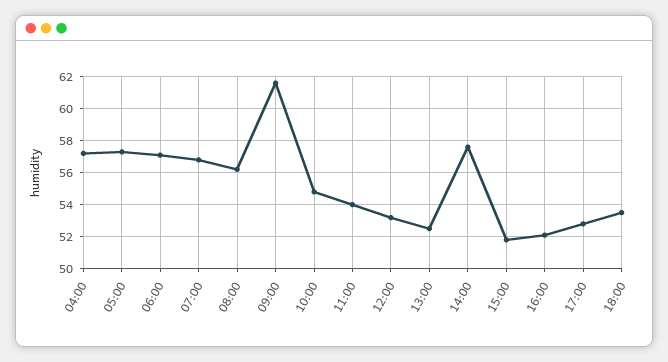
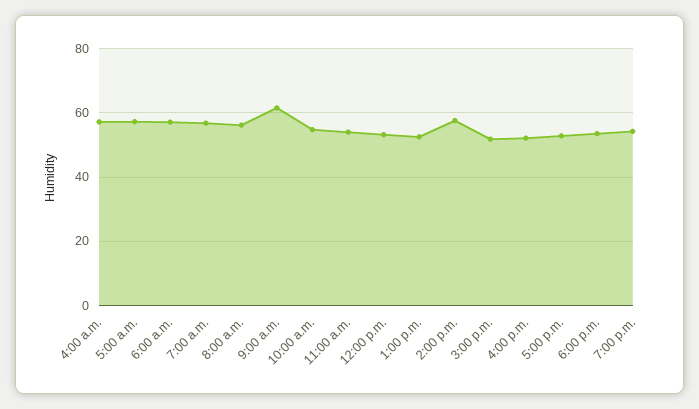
7:00 p.m.: none -> 54

